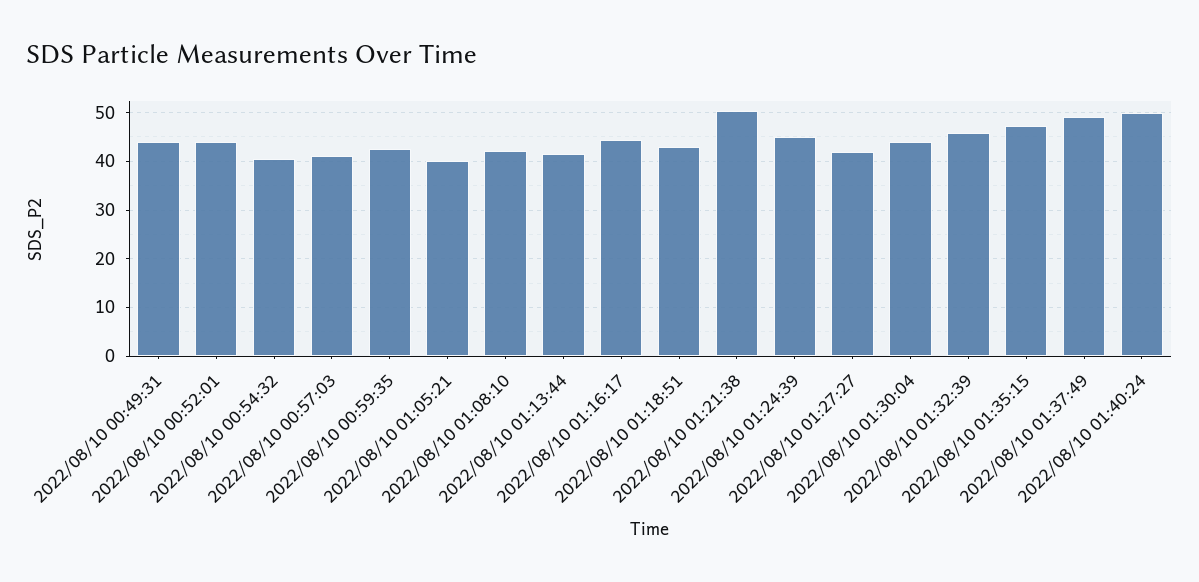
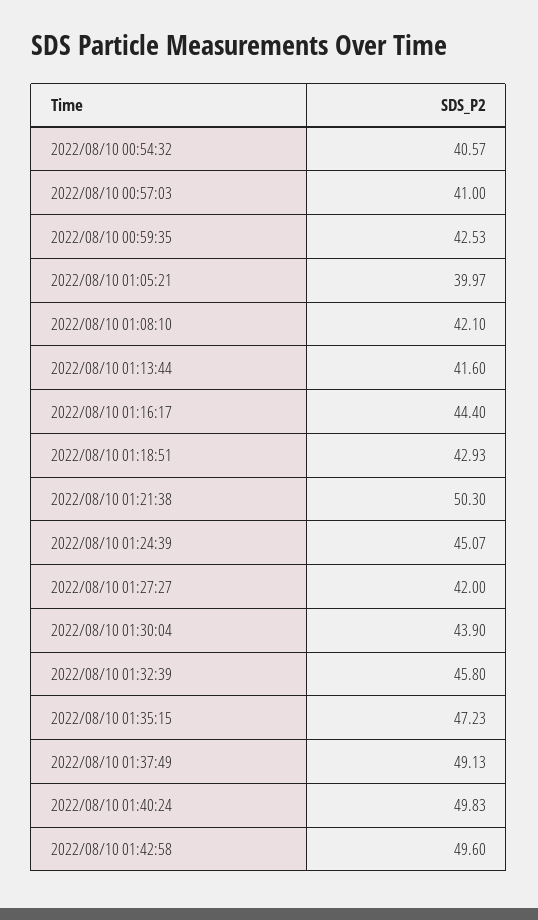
2022/08/10 00:49:31: 44 -> none
2022/08/10 00:52:01: 44 -> none
2022/08/10 01:42:58: none -> 49.6

